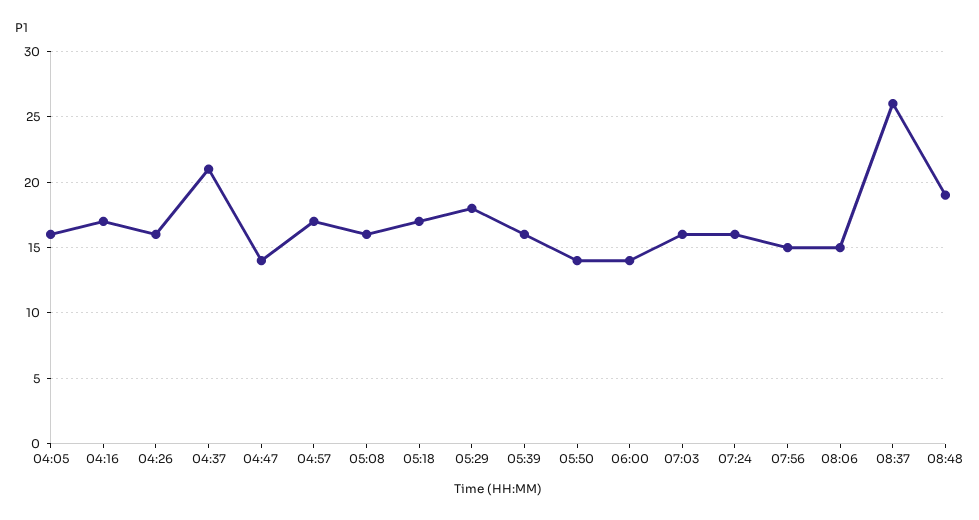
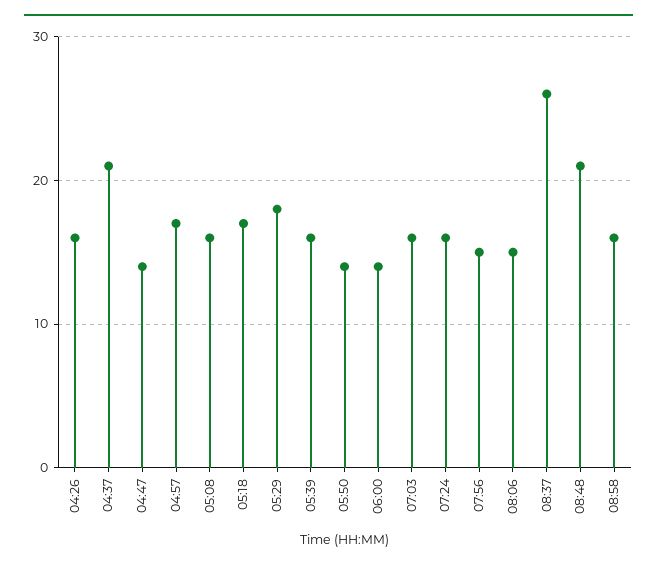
04:05: 16 -> none
04:16: 17 -> none
08:48: 19 -> 21
08:58: none -> 16

